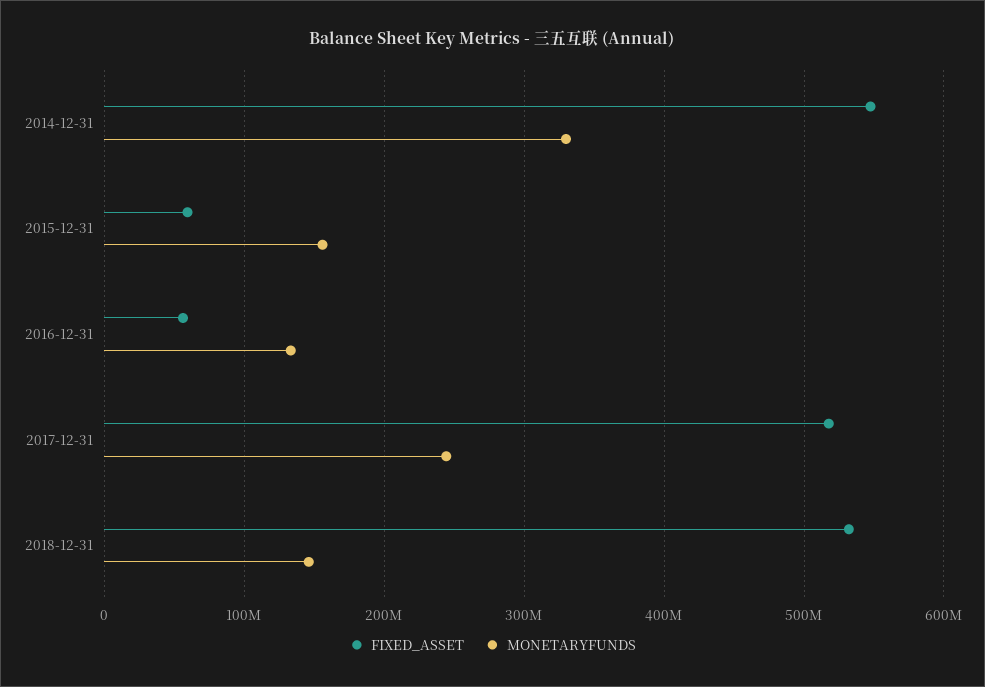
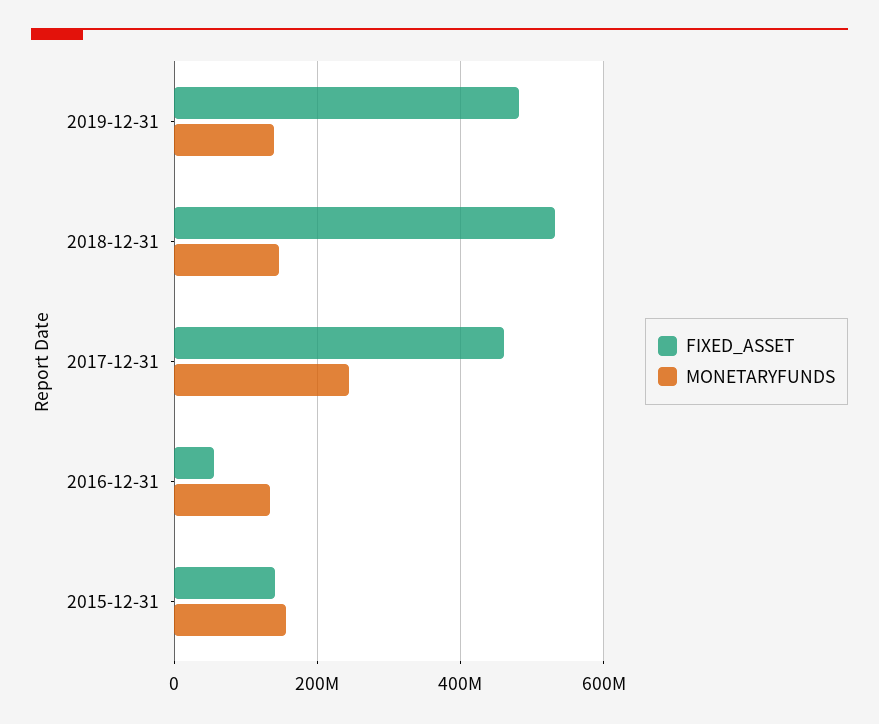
FIXED_ASSET, 2014-12-31: 550000000 -> none
MONETARYFUNDS, 2014-12-31: 330000000 -> none
FIXED_ASSET, 2015-12-31: 60000000 -> 140000000
FIXED_ASSET, 2017-12-31: 520000000 -> 460000000
FIXED_ASSET, 2019-12-31: none -> 480000000
MONETARYFUNDS, 2019-12-31: none -> 140000000

